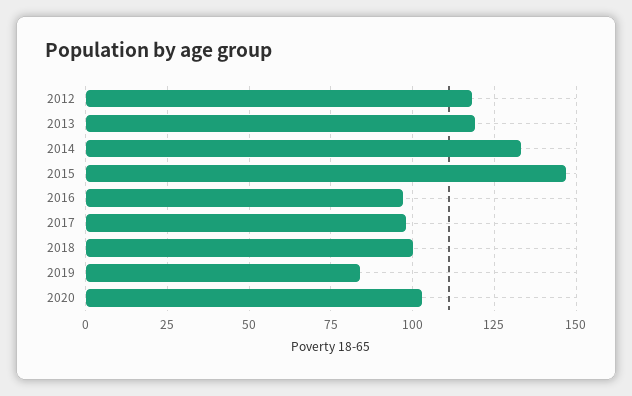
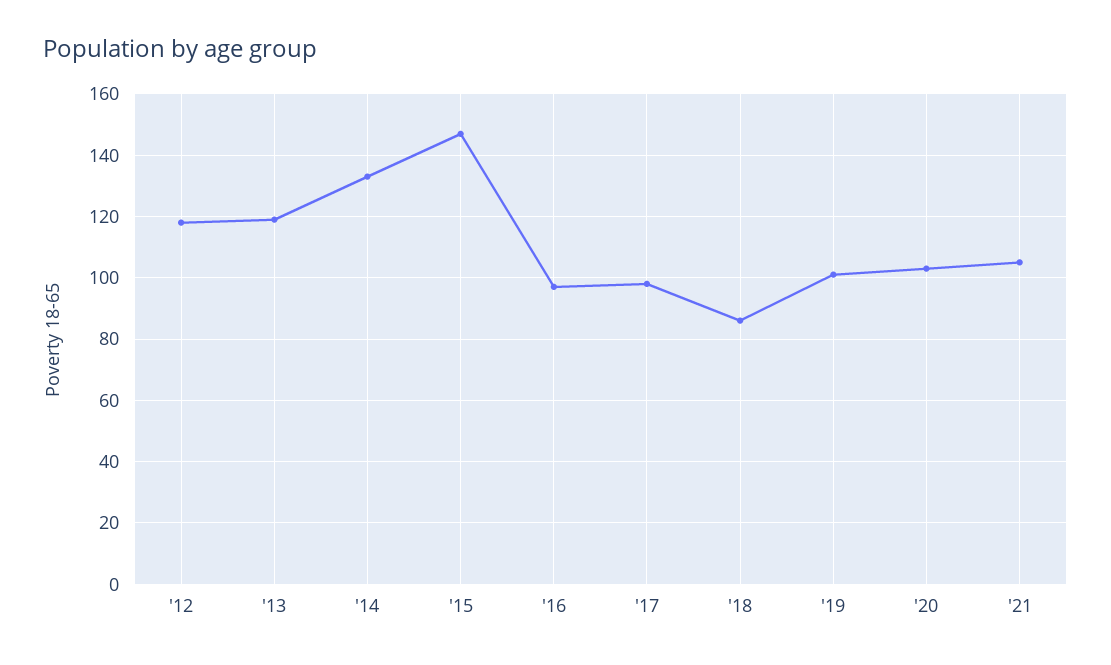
2018: 100 -> 85
2019: 85 -> 100
'21: none -> 105

